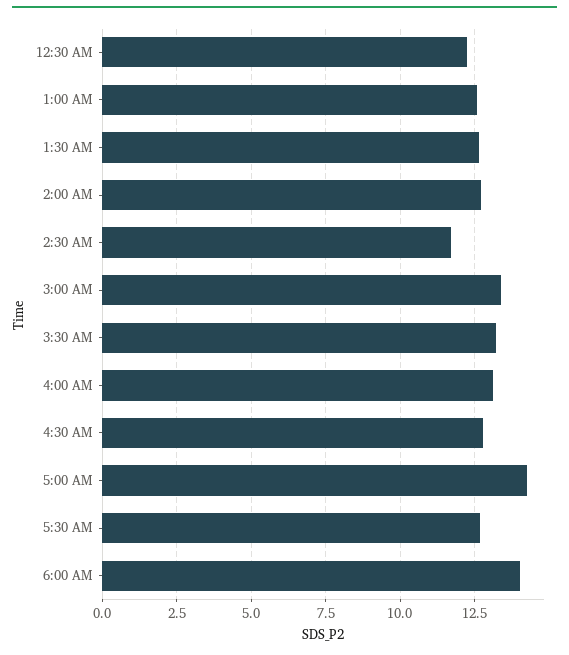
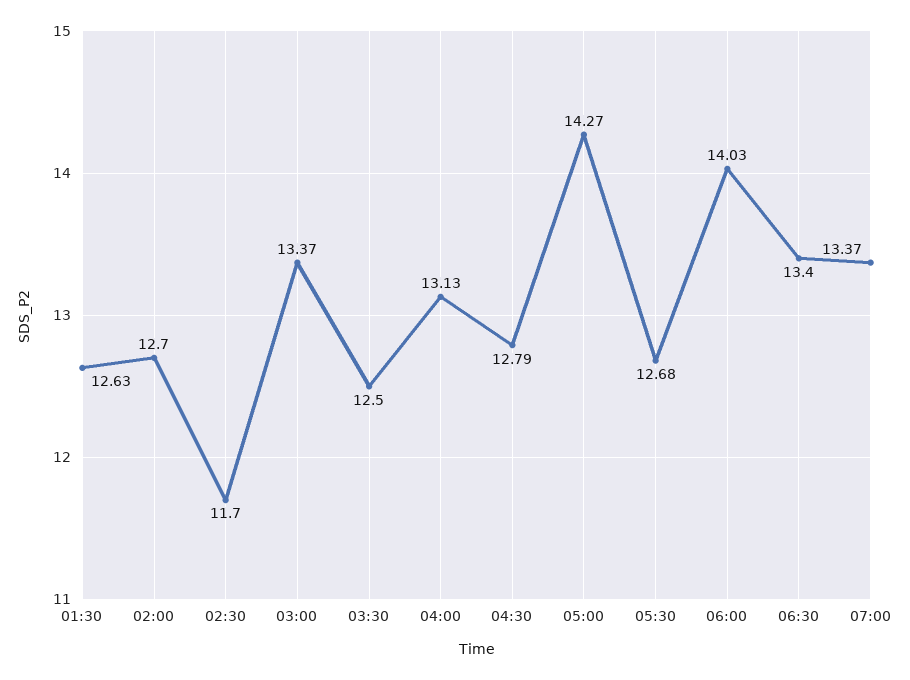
12:30 AM: 12.25 -> none
1:00 AM: 12.5 -> none
3:30 AM: 13.25 -> 12.5
06:30: none -> 13.4
07:00: none -> 13.37

